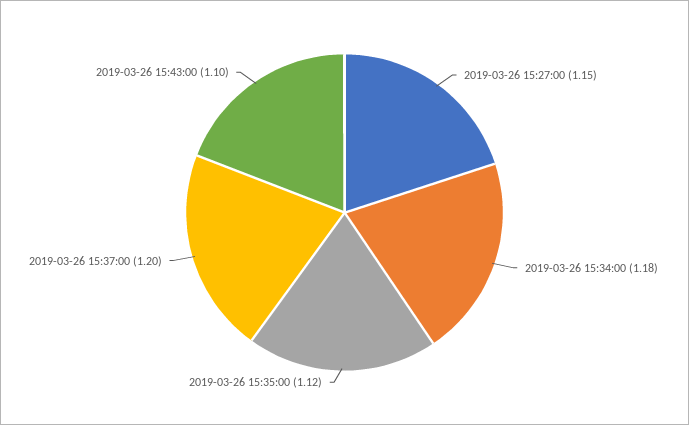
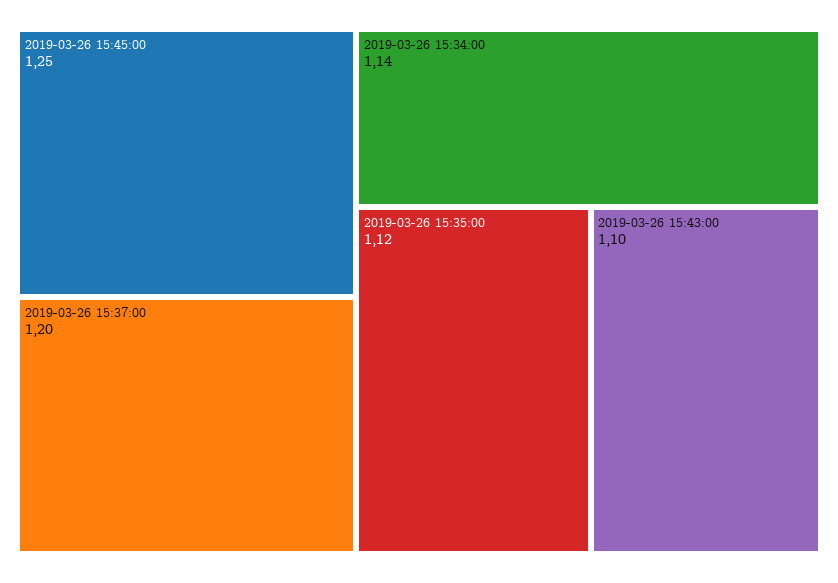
2019-03-26 15:27:00: 1.15 -> none
2019-03-26 15:34:00: 1.18 -> 1.14
2019-03-26 15:45:00: none -> 1.25

